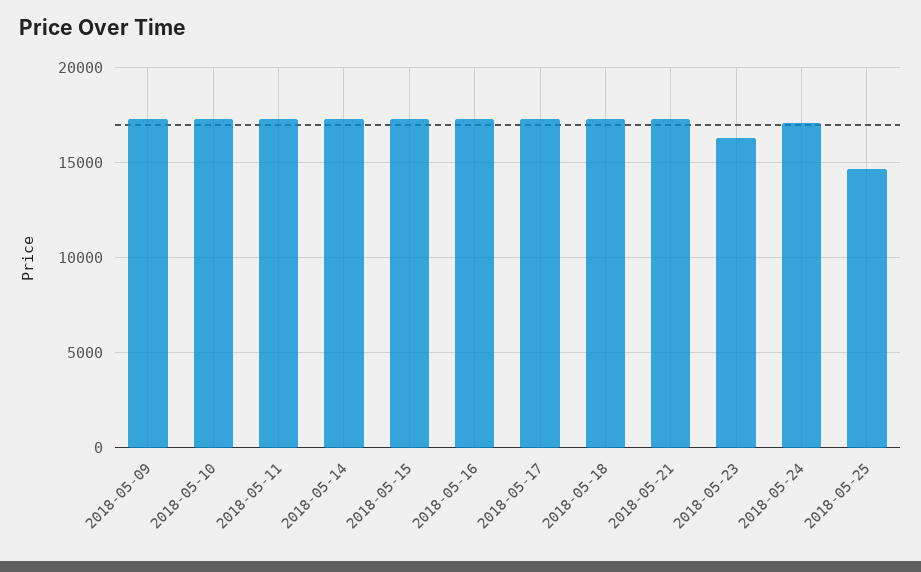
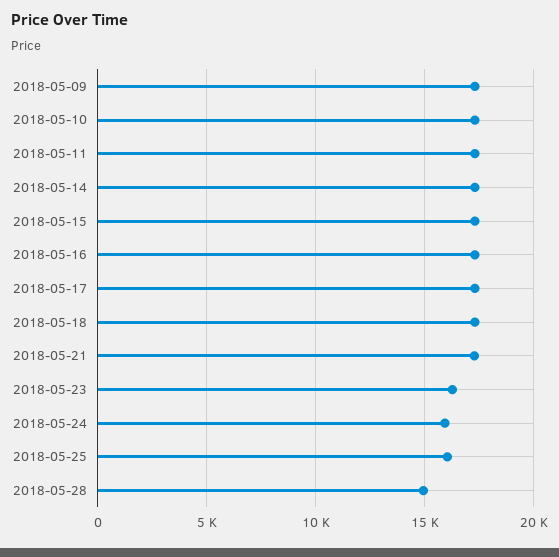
2018-05-24: 17000 -> 16000
2018-05-25: 14500 -> 16000
2018-05-28: none -> 15000

